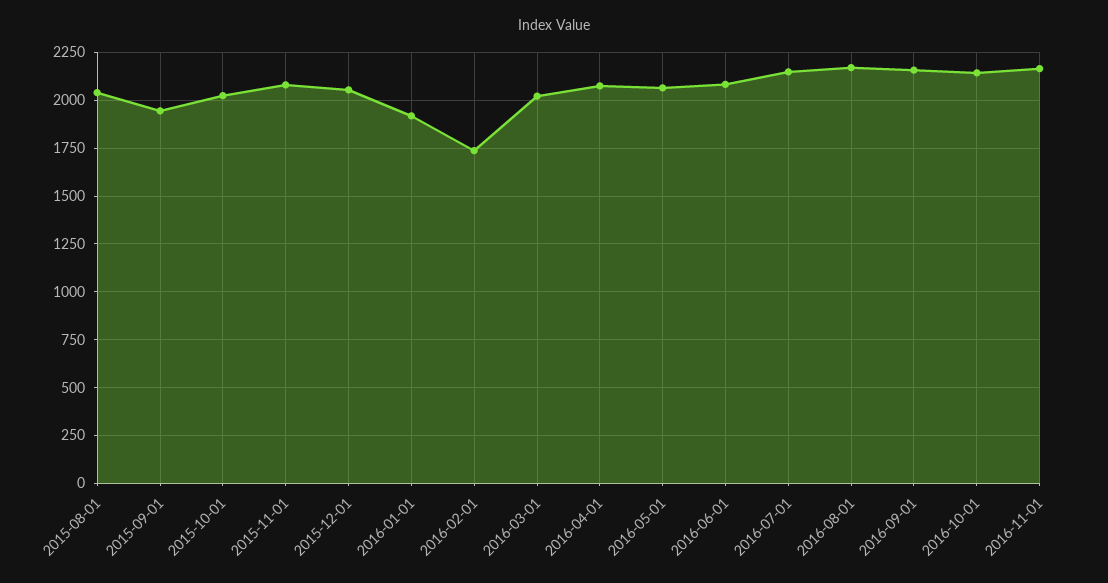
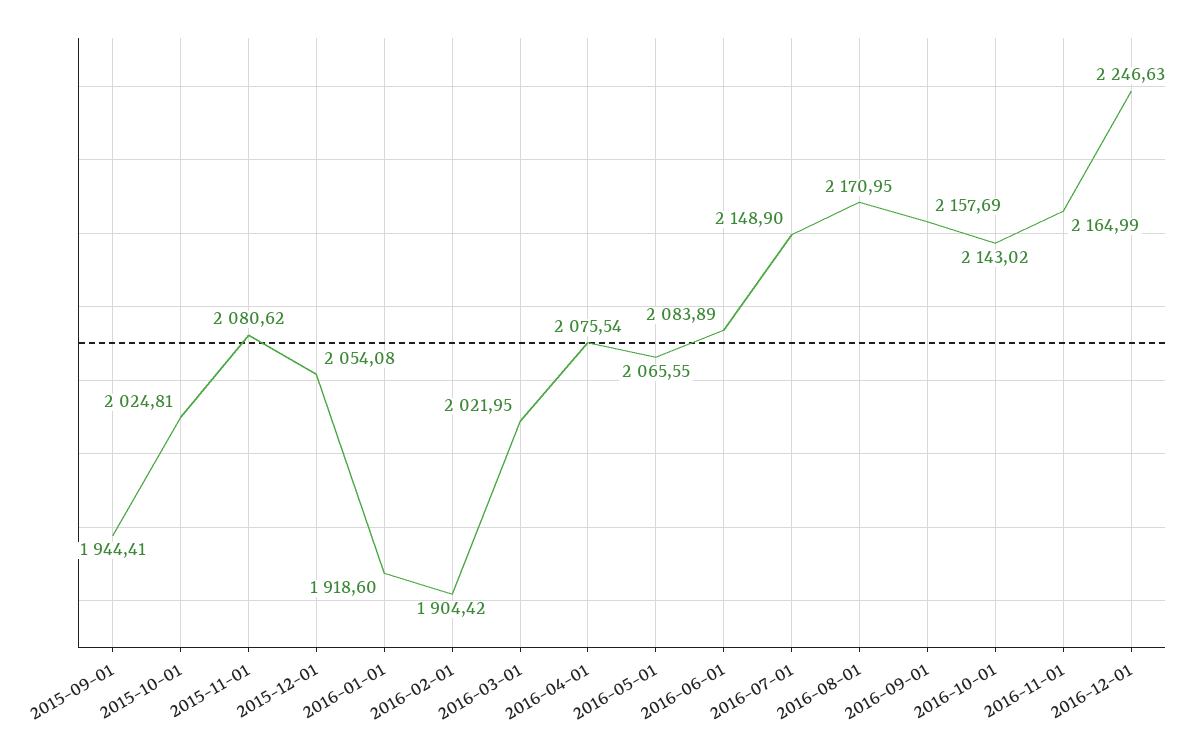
2015-08-01: 2050 -> none
2016-02-01: 1750 -> 1904.42
2016-12-01: none -> 2246.63

